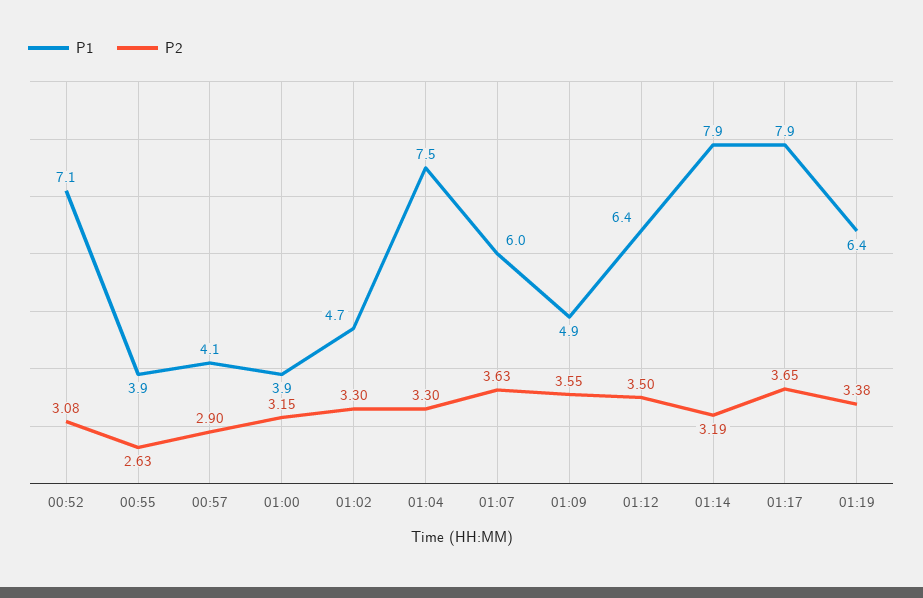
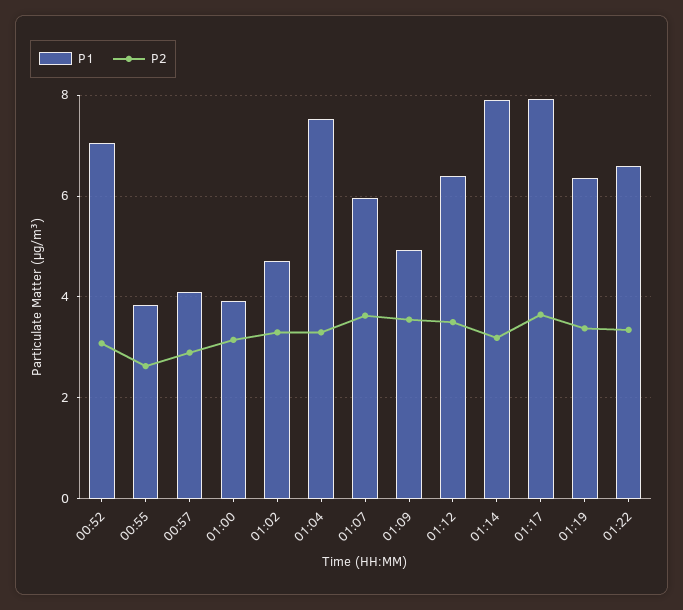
P1, 01:22: none -> 6.6
P2, 01:22: none -> 3.4

